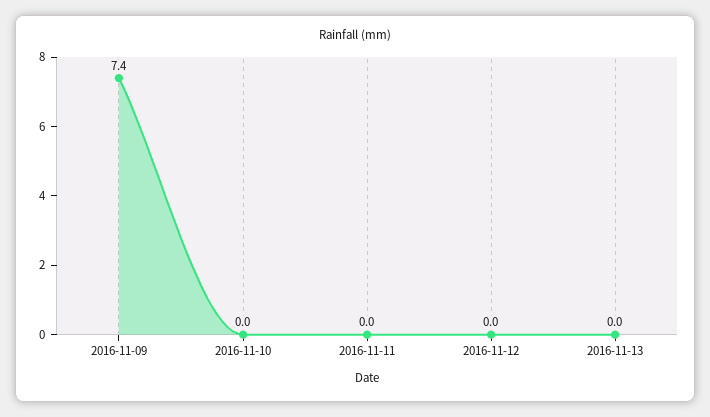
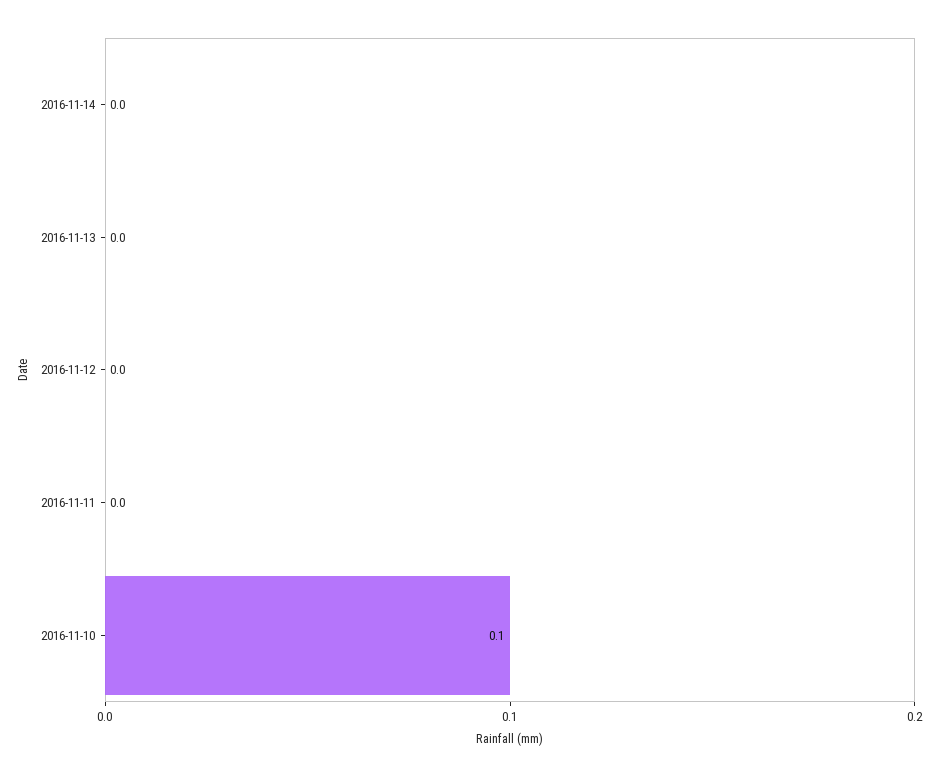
2016-11-09: 7.4 -> none
2016-11-10: 0 -> 0.1
2016-11-14: none -> 0

